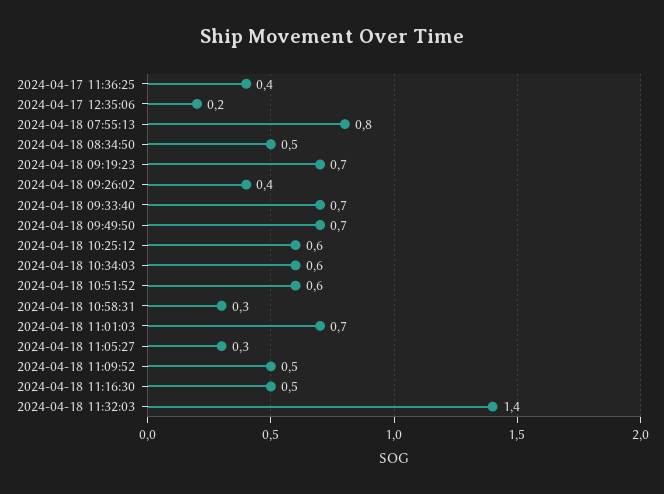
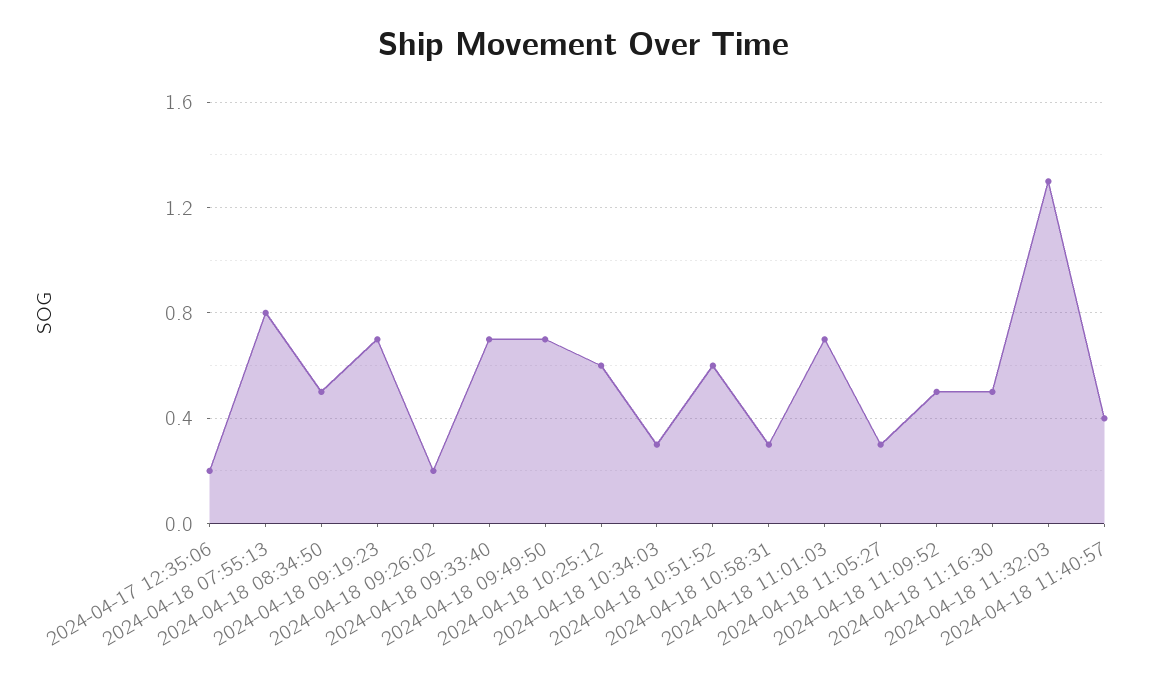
2024-04-17 11:36:25: 0.4 -> none
2024-04-18 09:26:02: 0.4 -> 0.2
2024-04-18 10:34:03: 0.6 -> 0.3
2024-04-18 11:32:03: 1.4 -> 1.3
2024-04-18 11:40:57: none -> 0.4

